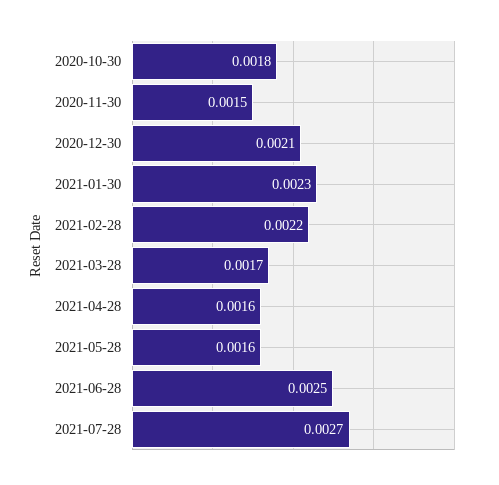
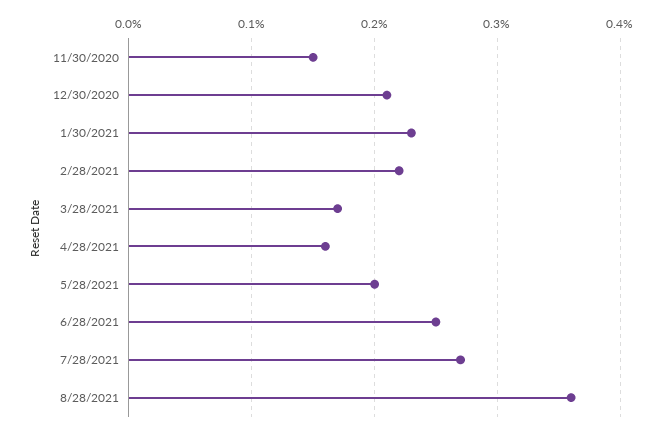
2020-10-30: 0.0018 -> none
2021-05-28: 0.0016 -> 0.002
8/28/2021: none -> 0.0036

